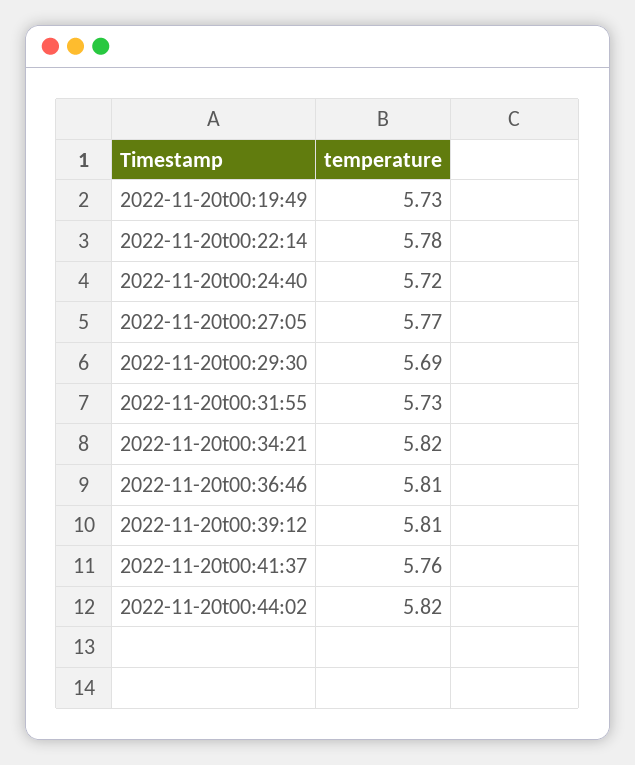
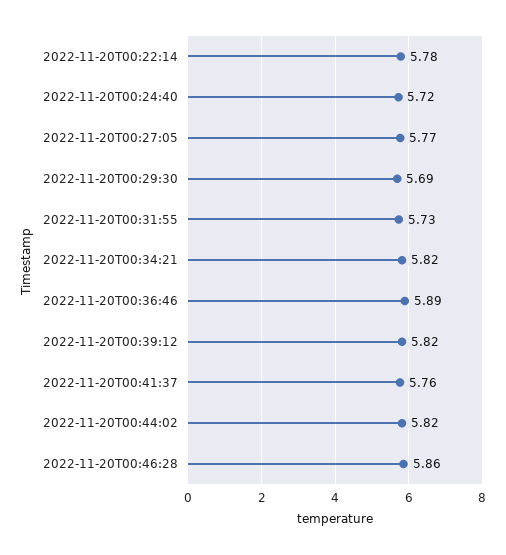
2022-11-20t00:19:49: 5.73 -> none
2022-11-20t00:36:46: 5.81 -> 5.89
2022-11-20t00:39:12: 5.81 -> 5.82
2022-11-20T00:46:28: none -> 5.86

